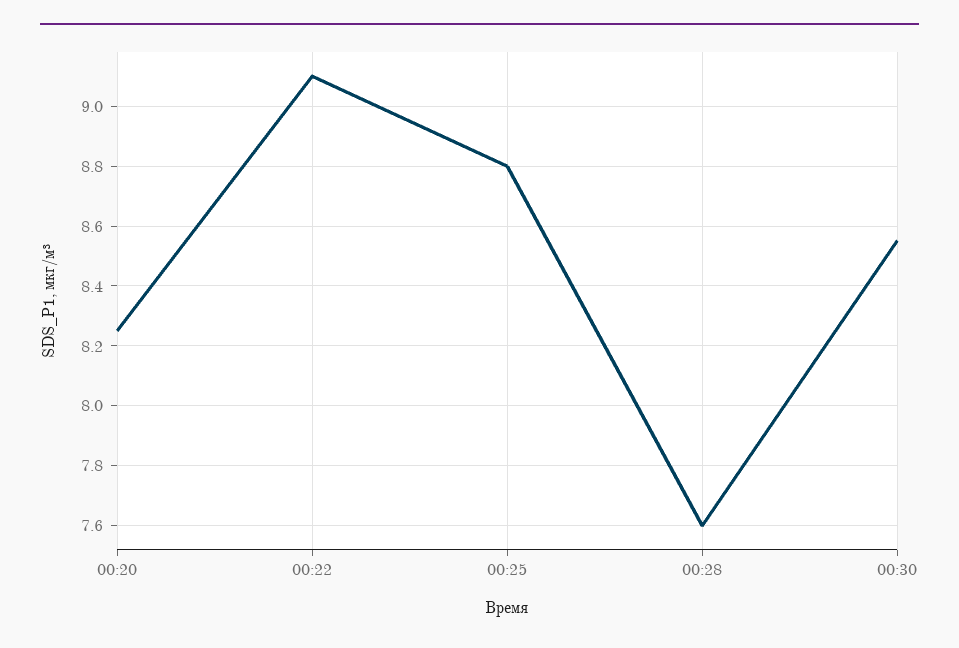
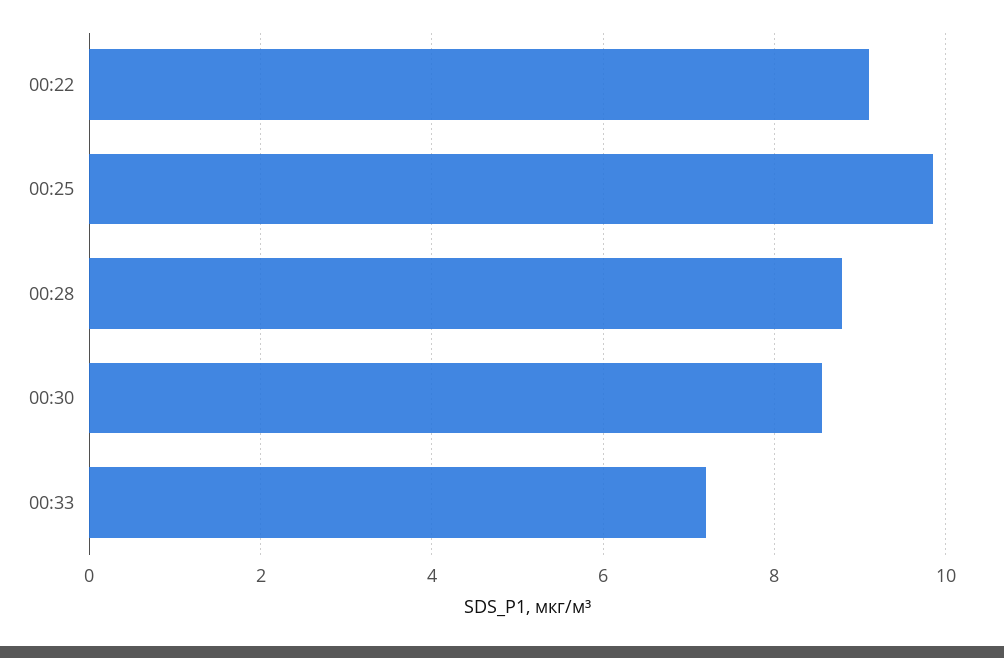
00:20: 8.25 -> none
00:25: 8.8 -> 9.8
00:28: 7.6 -> 8.8
00:33: none -> 7.2

